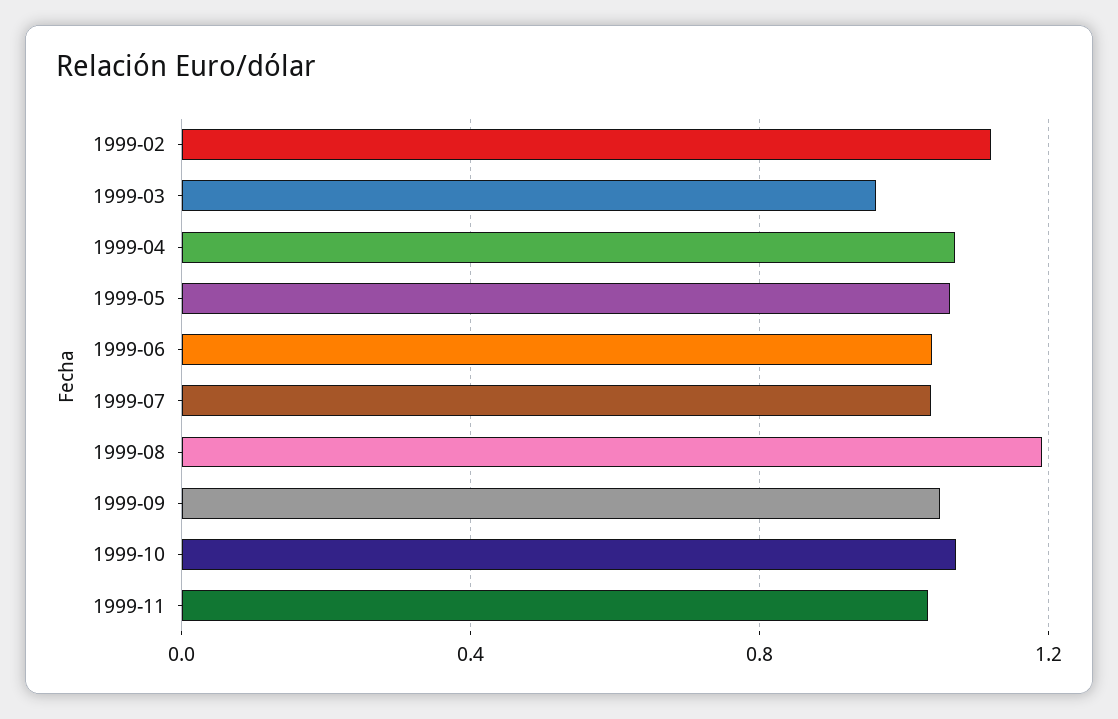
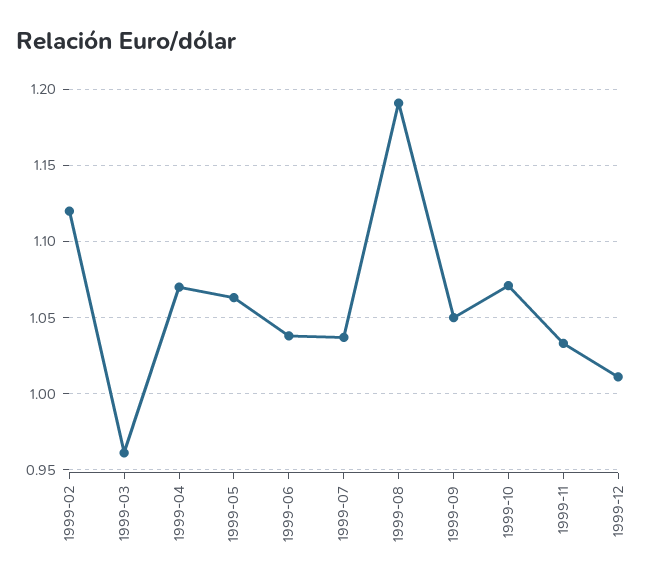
1999-12: none -> 1.01

